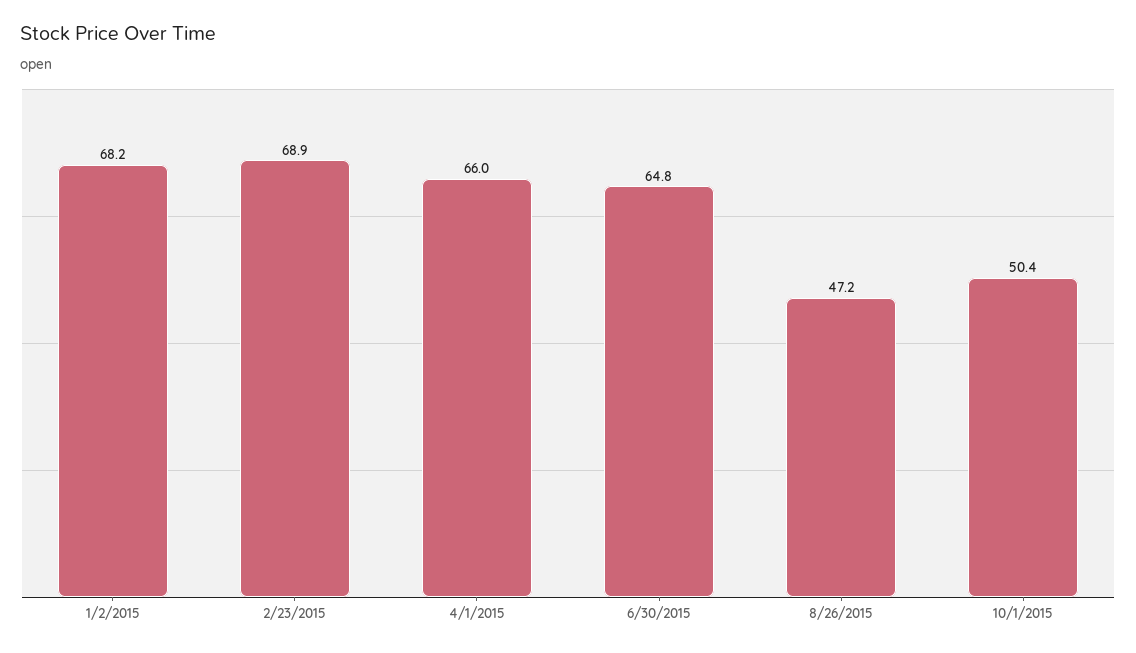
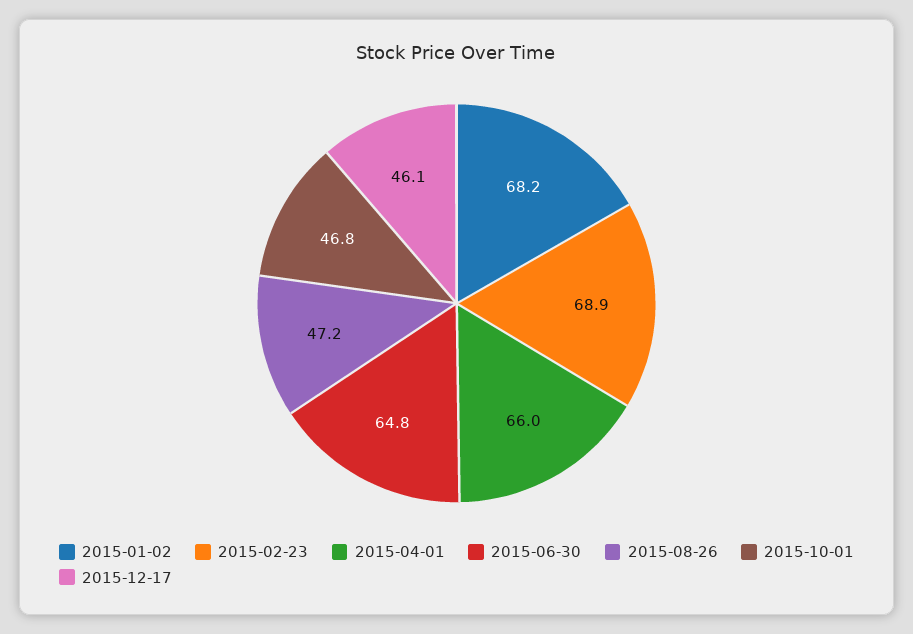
10/1/2015: 50.4 -> 46.8
2015-12-17: none -> 46.1

